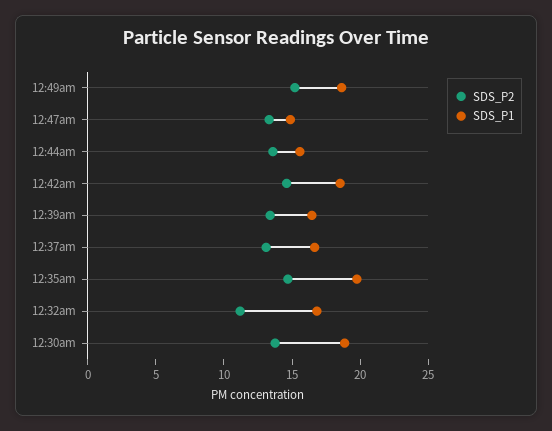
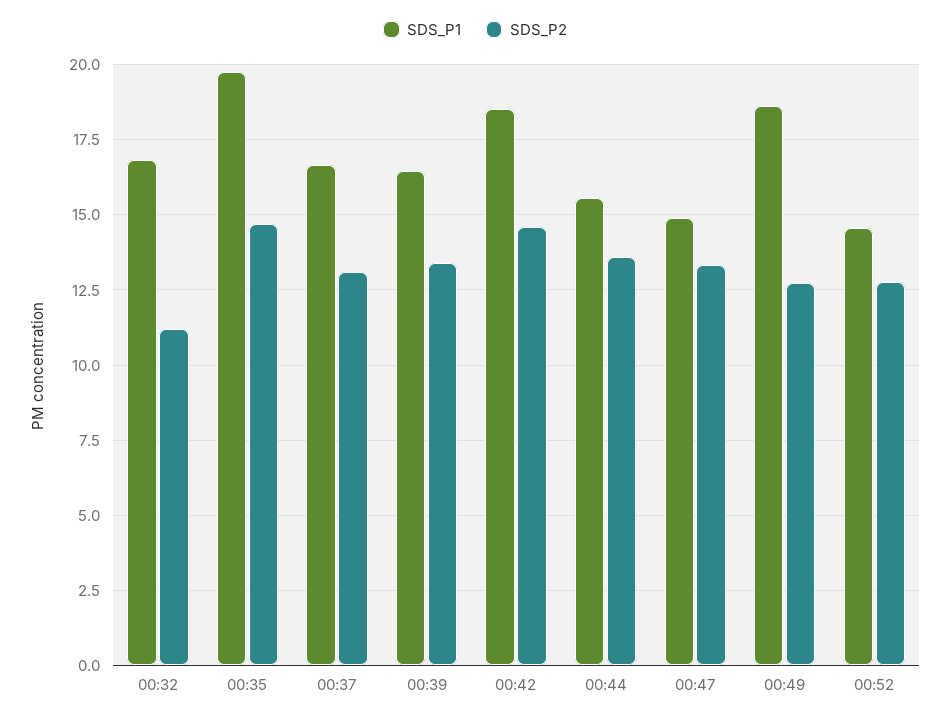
SDS_P2, 12:49am: 15 -> 12.75
SDS_P2, 12:30am: 14 -> none
SDS_P1, 12:30am: 19 -> none
SDS_P1, 00:52: none -> 14.5
SDS_P2, 00:52: none -> 12.75

